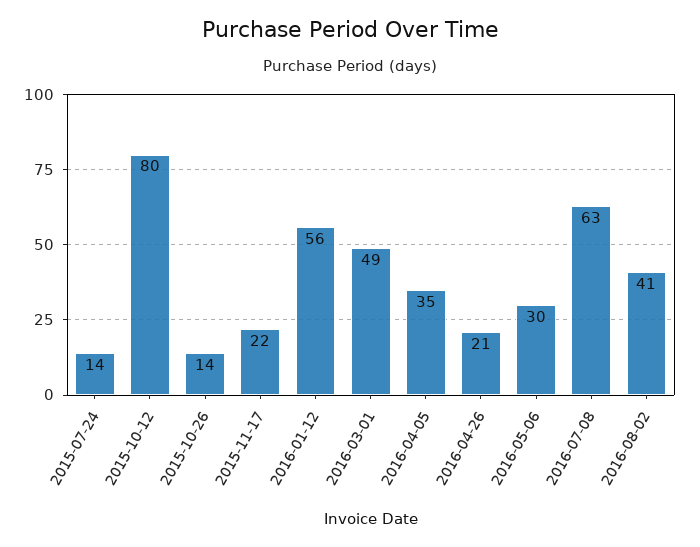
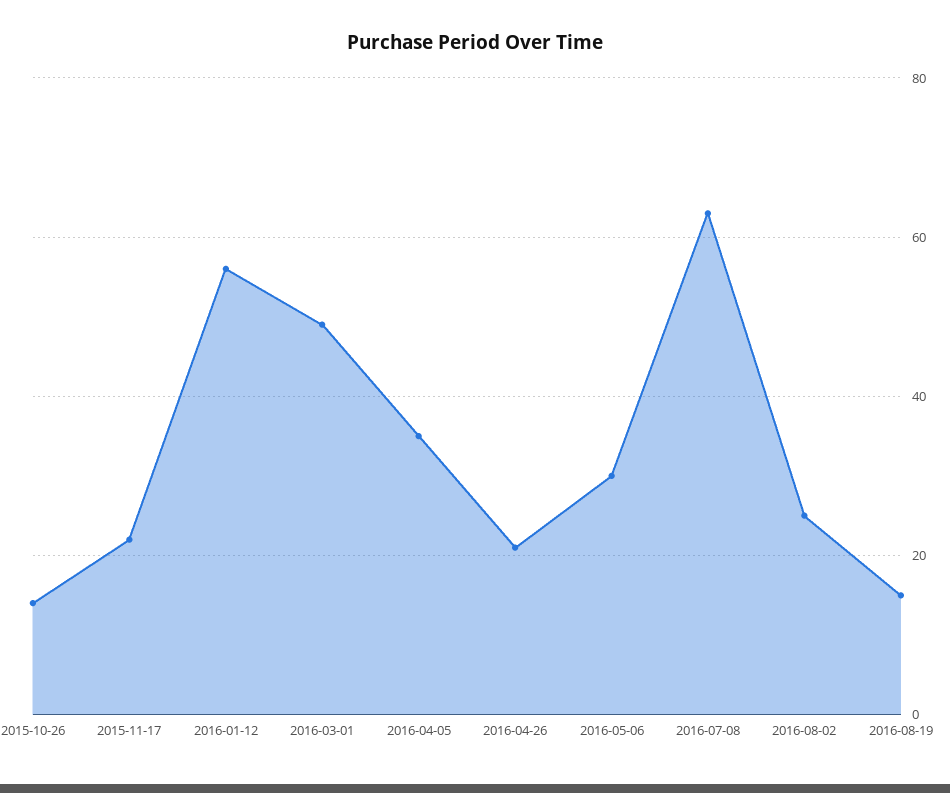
2015-07-24: 14 -> none
2015-10-12: 80 -> none
2016-08-02: 41 -> 25
2016-08-19: none -> 15

